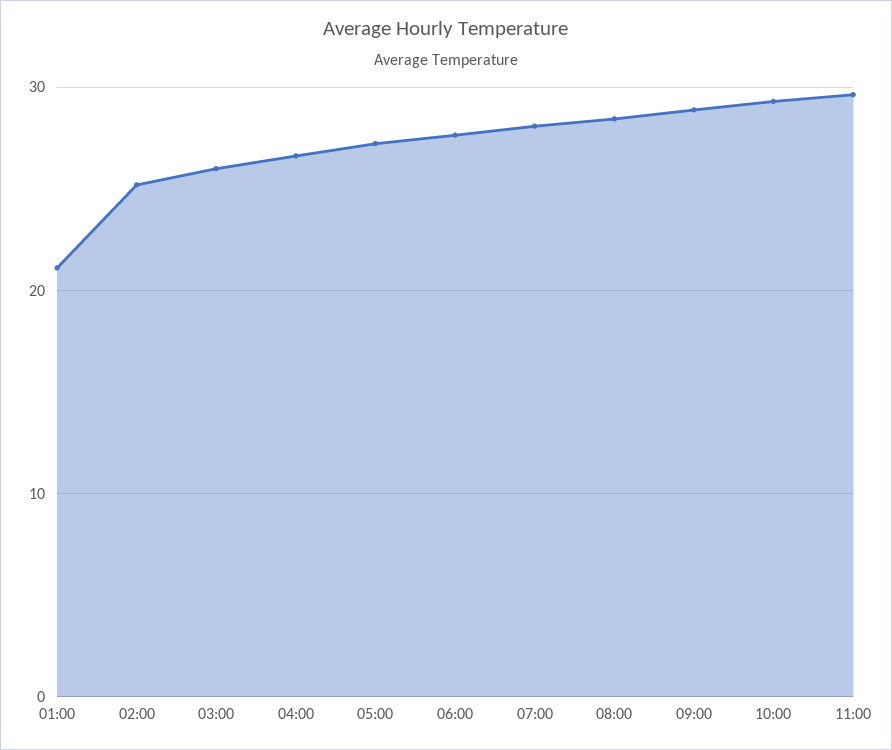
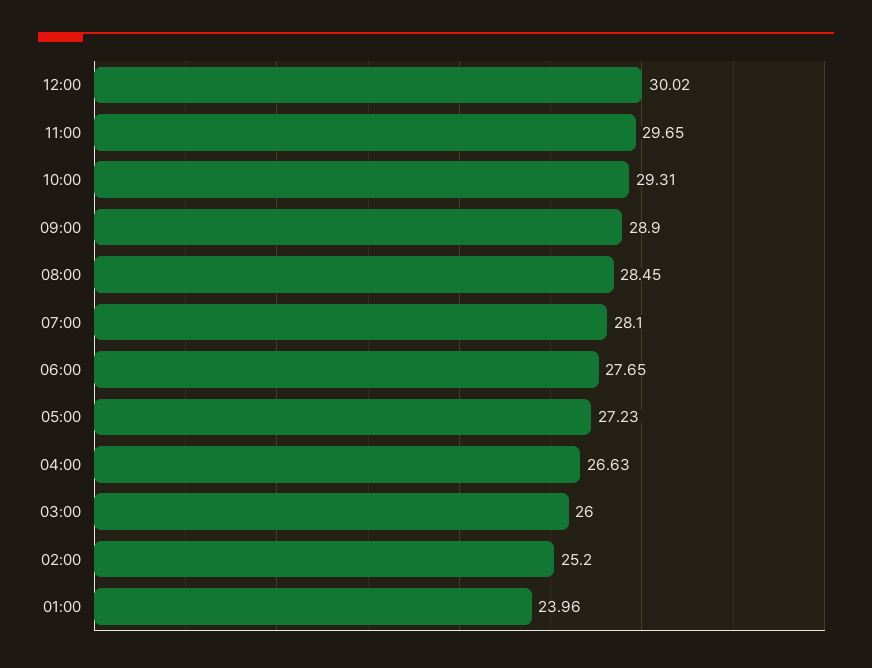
01:00: 21 -> 23.96
12:00: none -> 30.02

